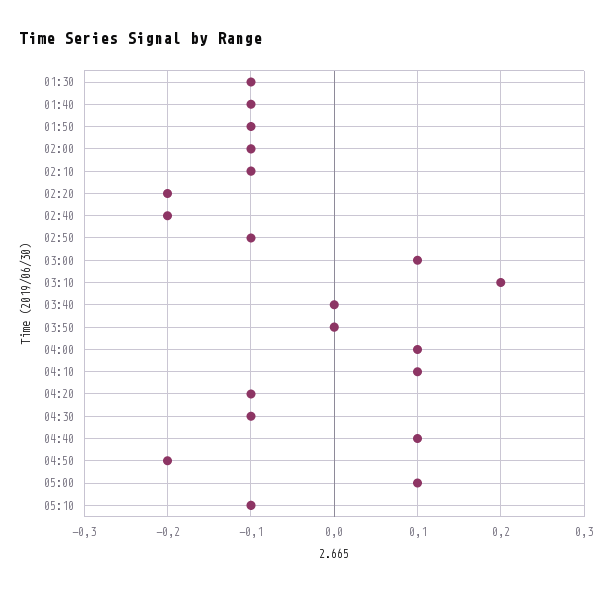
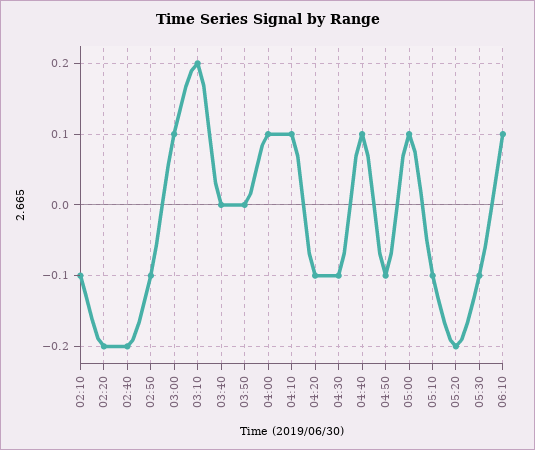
01:30: -0.1 -> none
01:40: -0.1 -> none
01:50: -0.1 -> none
02:00: -0.1 -> none
04:50: -0.2 -> -0.1
05:20: none -> -0.2
05:30: none -> -0.1
06:10: none -> 0.1

